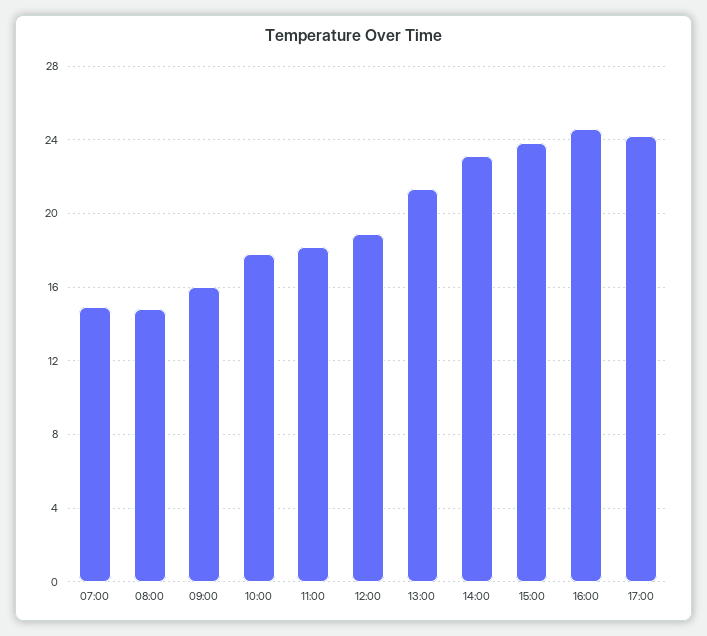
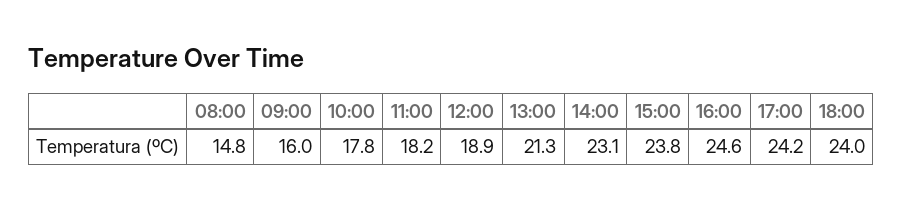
07:00: 15 -> none
18:00: none -> 24

